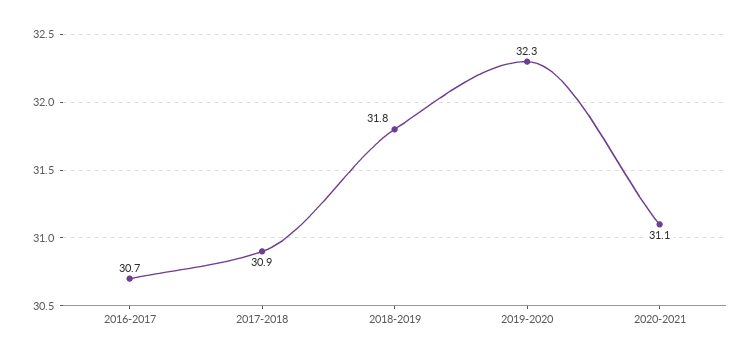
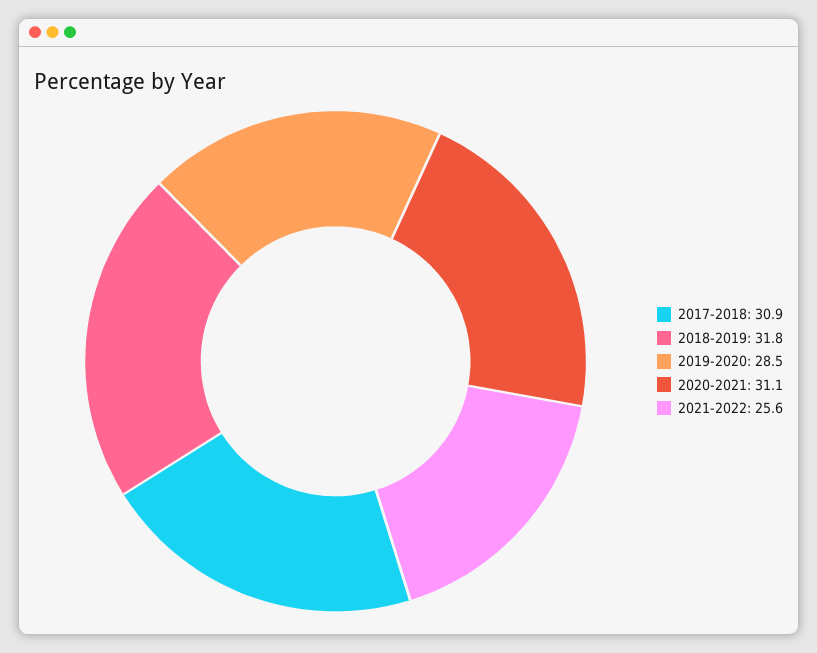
2016-2017: 30.7 -> none
2019-2020: 32.3 -> 28.5
2021-2022: none -> 25.6

